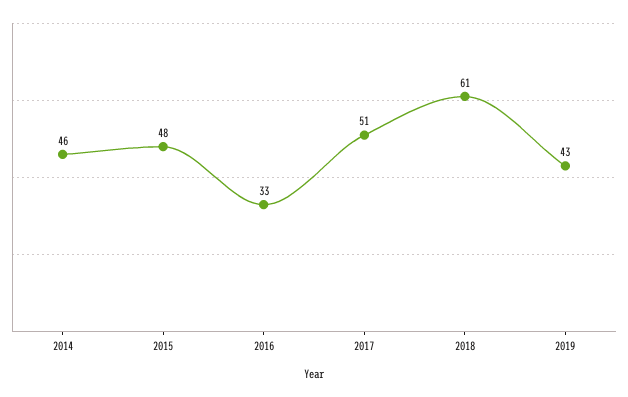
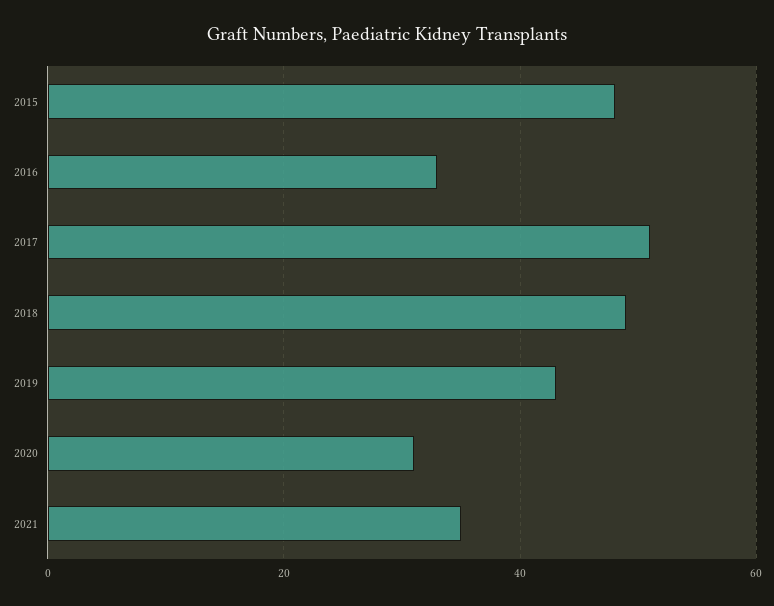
2014: 46 -> none
2018: 61 -> 50
2020: none -> 30
2021: none -> 35

